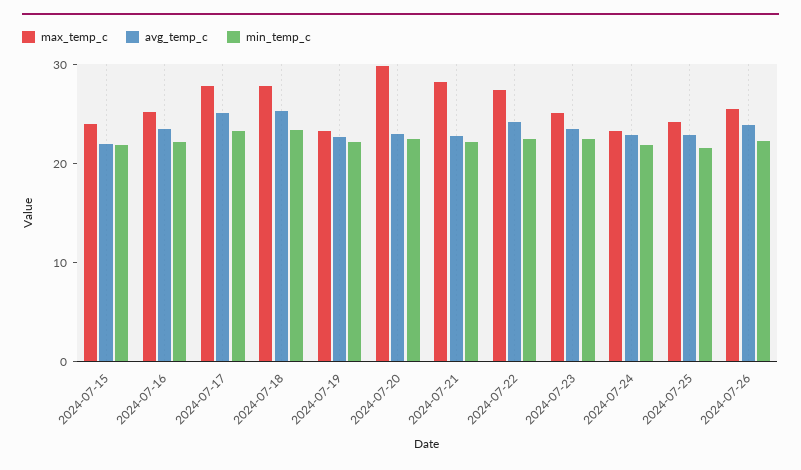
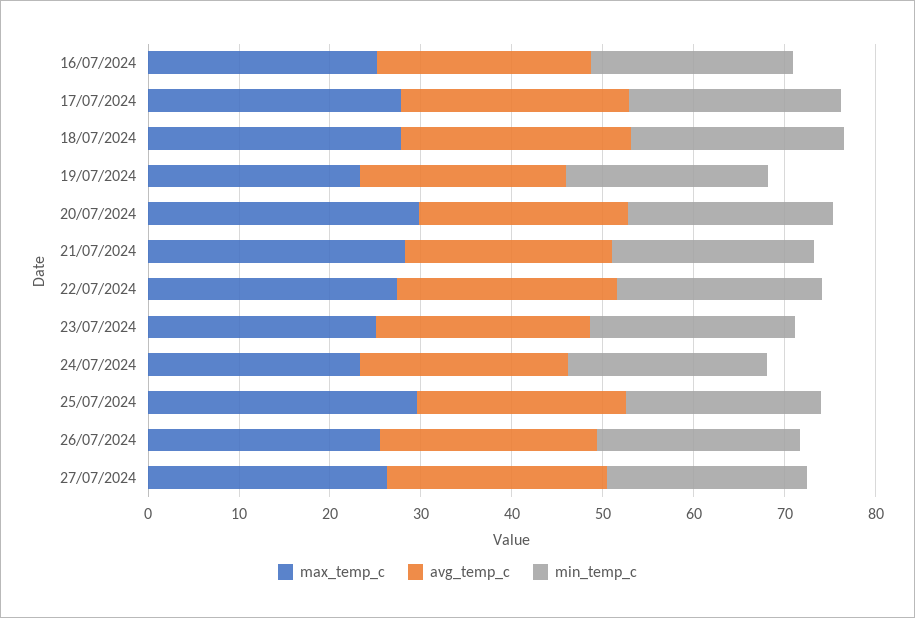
max_temp_c, 2024-07-15: 24 -> none
avg_temp_c, 2024-07-15: 22 -> none
min_temp_c, 2024-07-15: 22 -> none
max_temp_c, 2024-07-25: 24 -> 30
max_temp_c, 27/07/2024: none -> 26
avg_temp_c, 27/07/2024: none -> 24
min_temp_c, 27/07/2024: none -> 22

